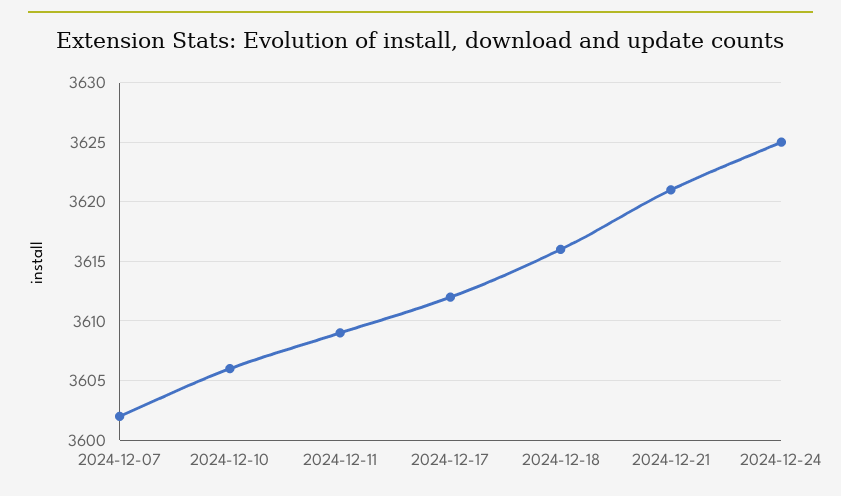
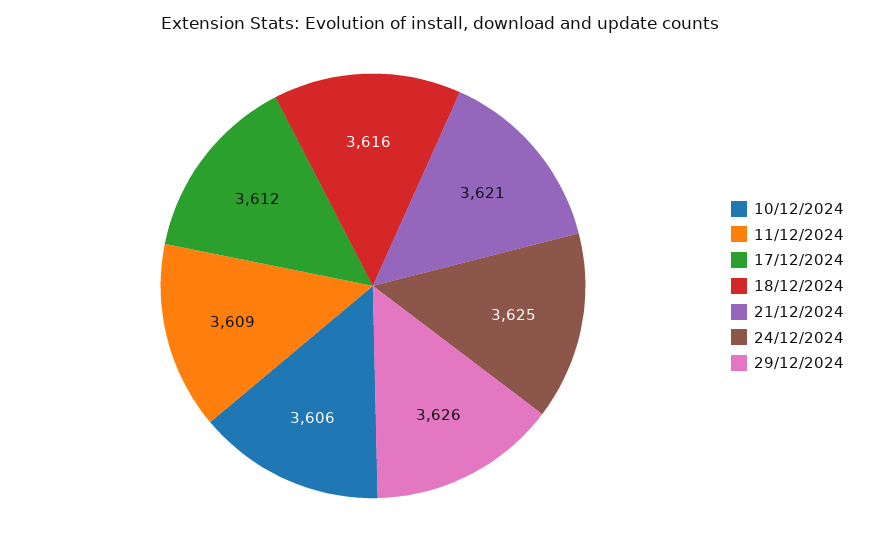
2024-12-07: 3602 -> none
29/12/2024: none -> 3626

